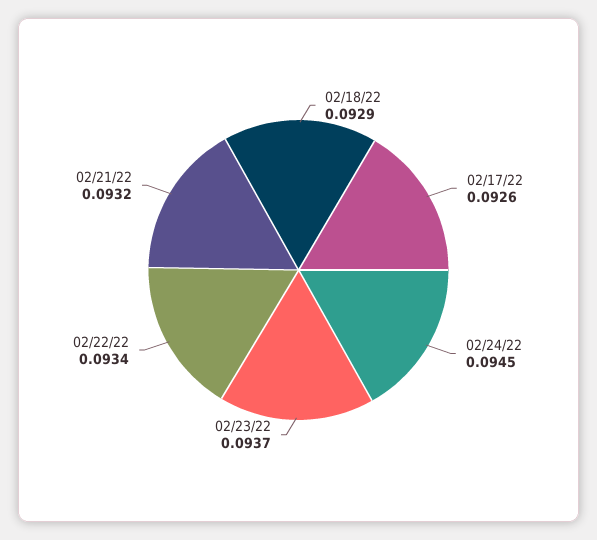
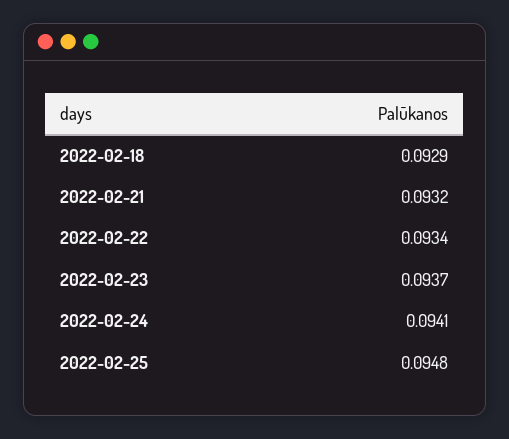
02/17/22: 0.0926 -> none
02/24/22: 0.0945 -> 0.0941
2022-02-25: none -> 0.0948

